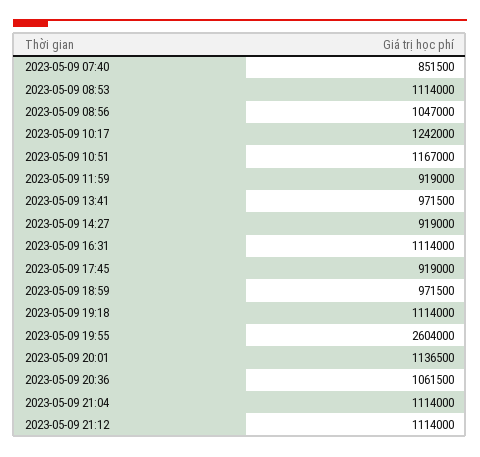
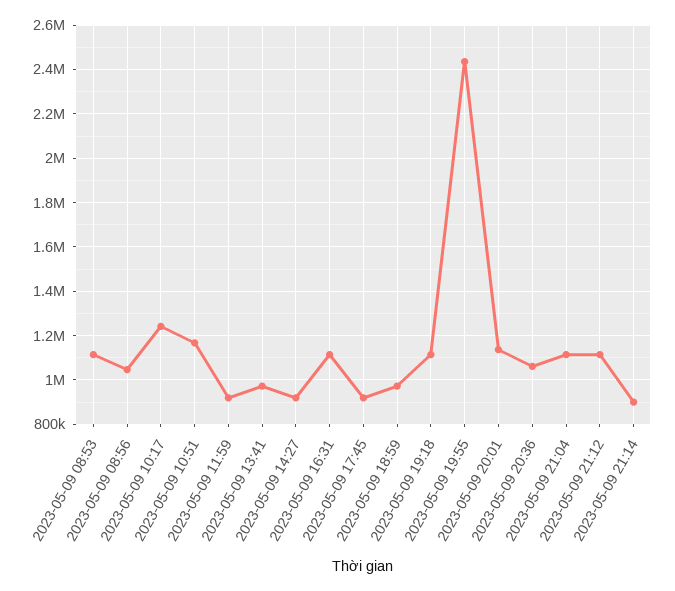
2023-05-09 07:40: 851500 -> none
2023-05-09 19:55: 2604000 -> 2450000
2023-05-09 21:14: none -> 900000

